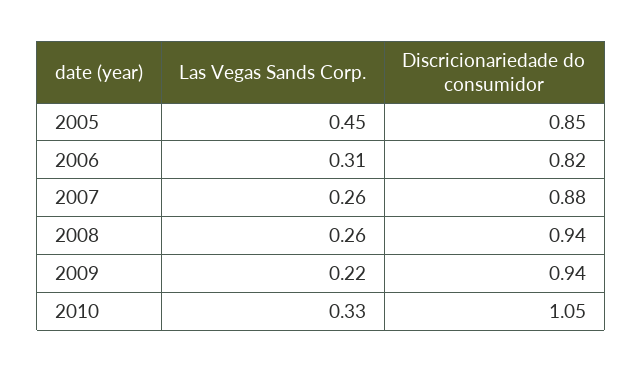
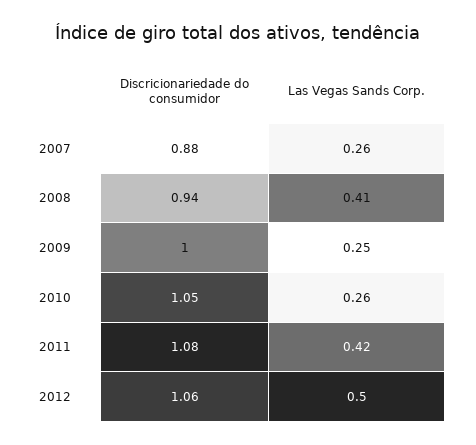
Las Vegas Sands Corp., 2005: 0.45 -> none
Discricionariedade do consumidor, 2005: 0.85 -> none
Las Vegas Sands Corp., 2006: 0.31 -> none
Discricionariedade do consumidor, 2006: 0.82 -> none
Las Vegas Sands Corp., 2008: 0.26 -> 0.41
Las Vegas Sands Corp., 2009: 0.22 -> 0.25
Discricionariedade do consumidor, 2009: 0.94 -> 1
Las Vegas Sands Corp., 2010: 0.33 -> 0.26
Discricionariedade do consumidor, 2011: none -> 1.08
Las Vegas Sands Corp., 2011: none -> 0.42
Discricionariedade do consumidor, 2012: none -> 1.06
Las Vegas Sands Corp., 2012: none -> 0.5

